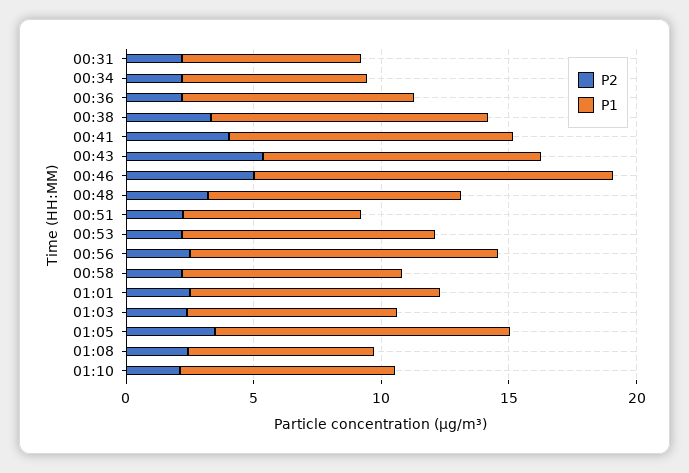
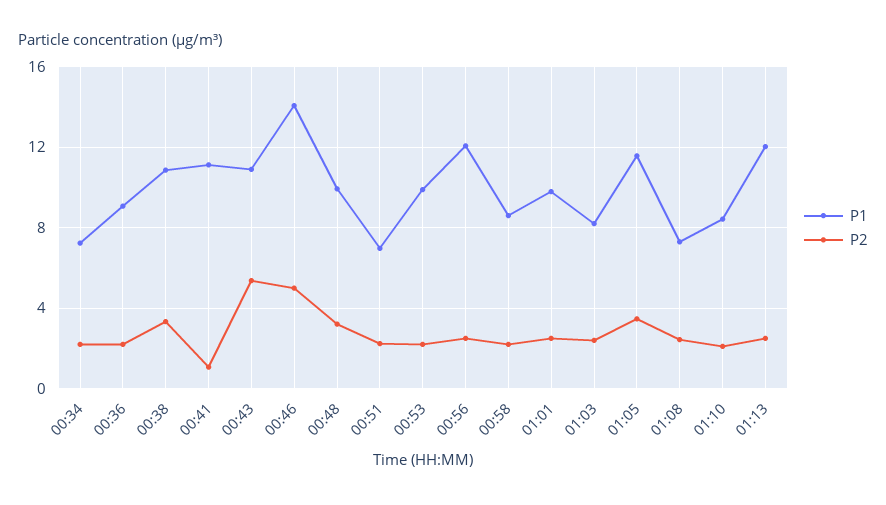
P2, 00:31: 2 -> none
P1, 00:31: 7 -> none
P2, 00:41: 4 -> 1
P1, 01:13: none -> 12
P2, 01:13: none -> 2.5

